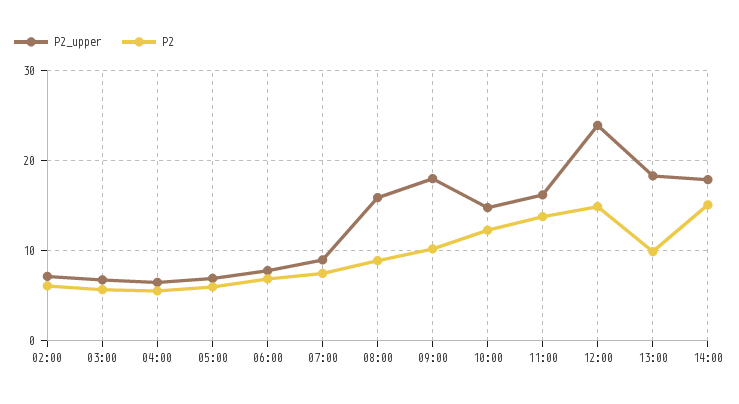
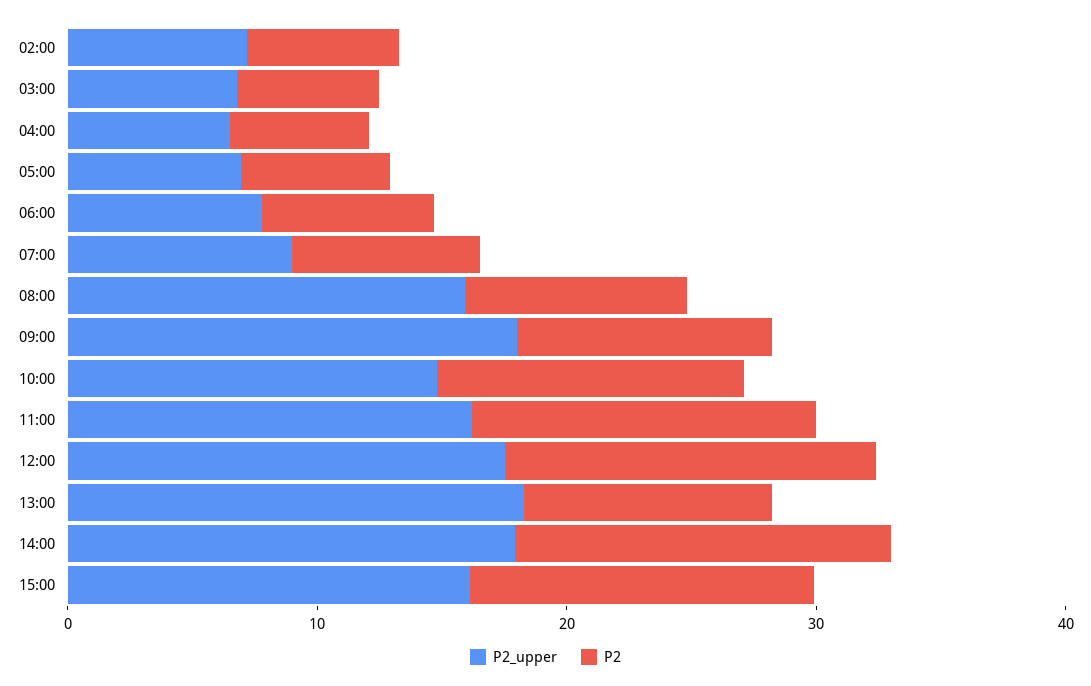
P2_upper, 12:00: 24 -> 18
P2_upper, 15:00: none -> 16
P2, 15:00: none -> 14

